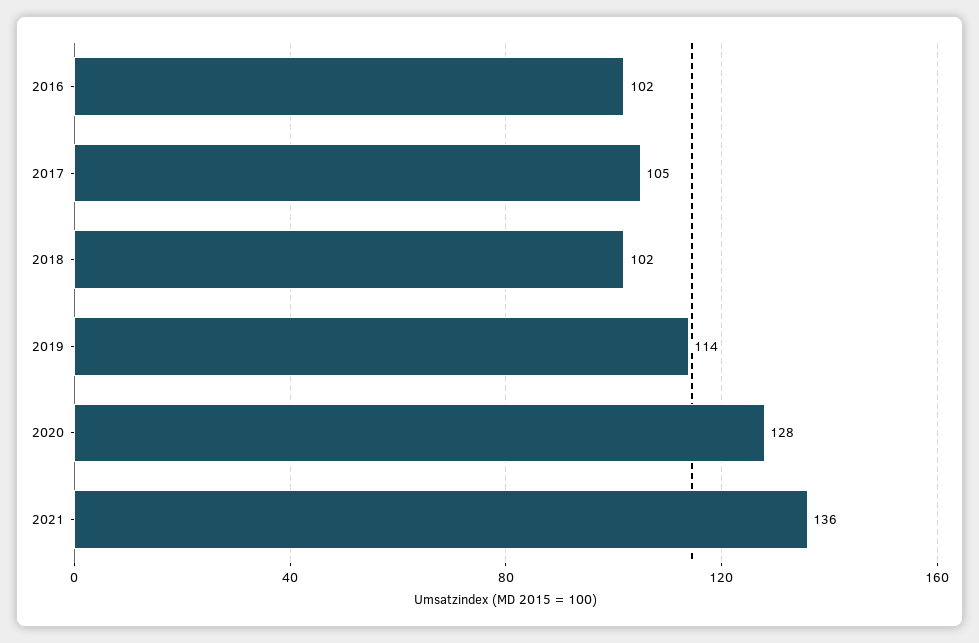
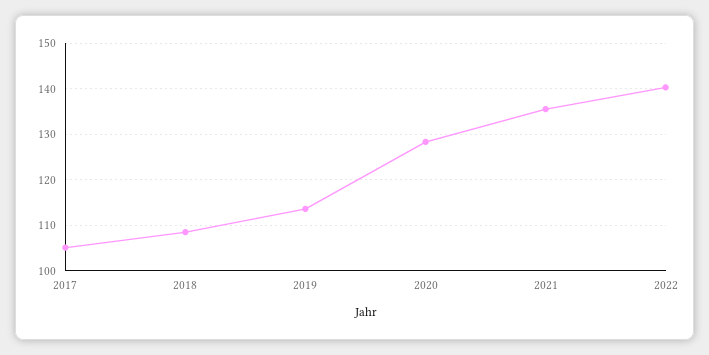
2016: 102 -> none
2018: 102 -> 108
2022: none -> 140

